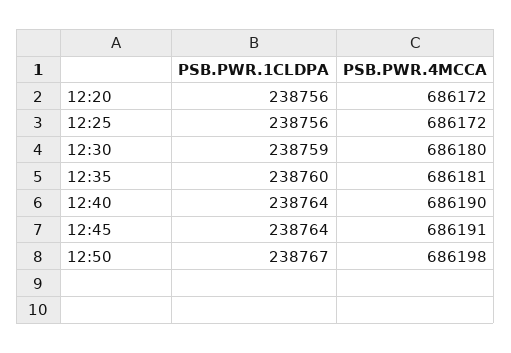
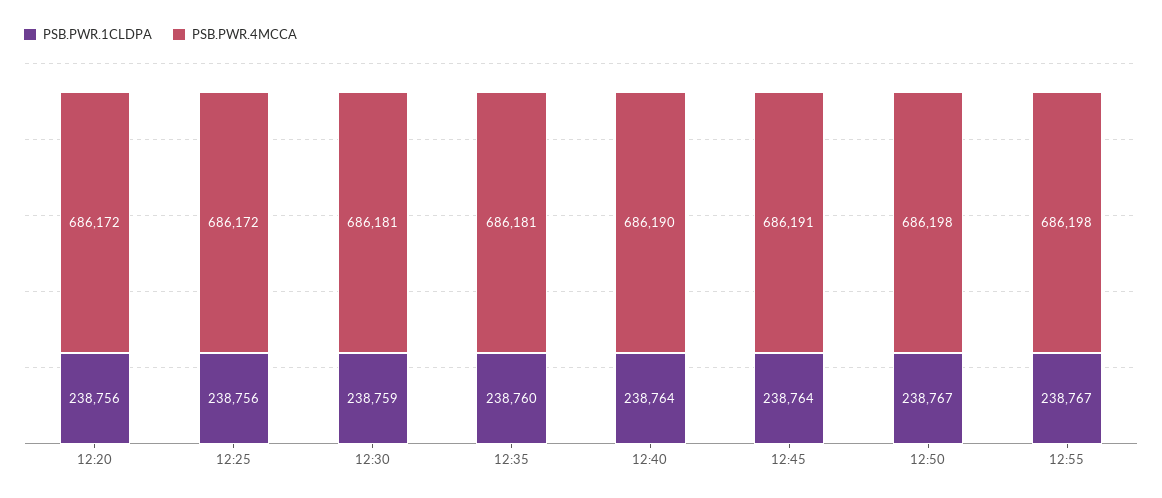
PSB.PWR.4MCCA, 12:30: 686180 -> 686181
PSB.PWR.1CLDPA, 12:55: none -> 238767
PSB.PWR.4MCCA, 12:55: none -> 686198

